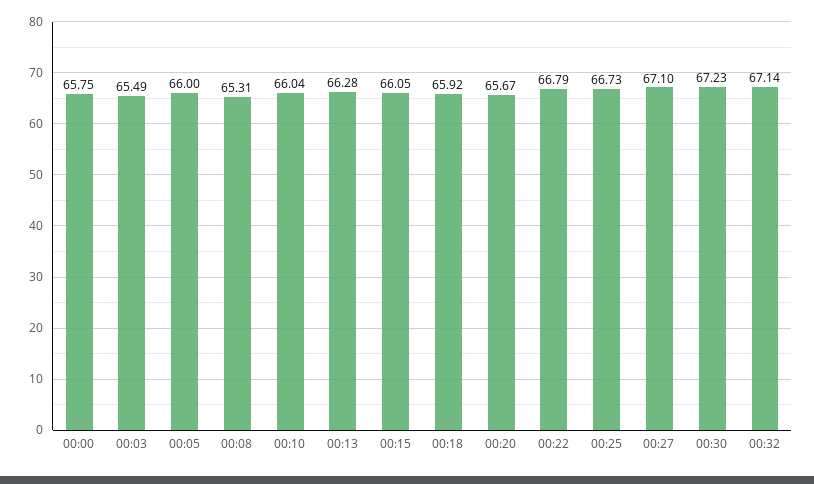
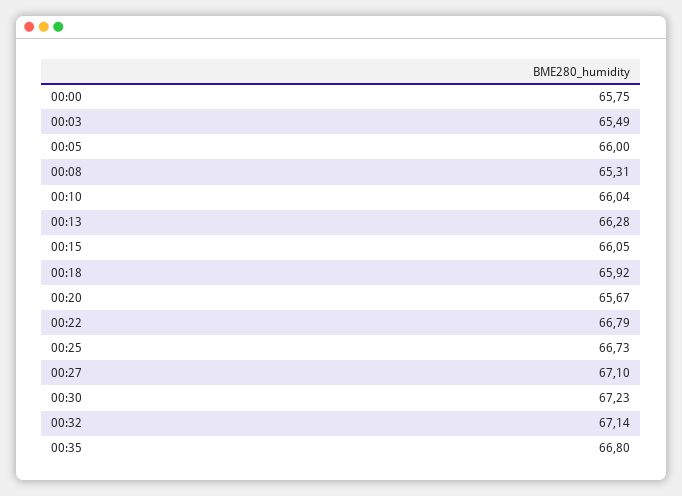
00:35: none -> 66.8

